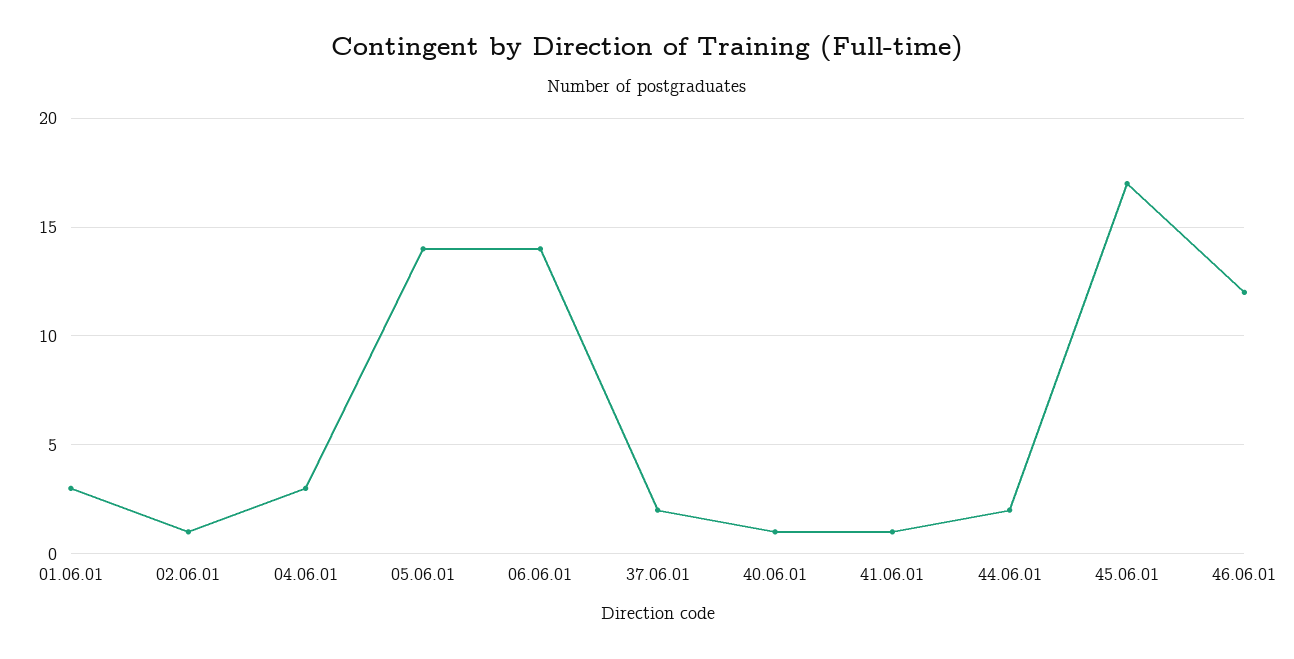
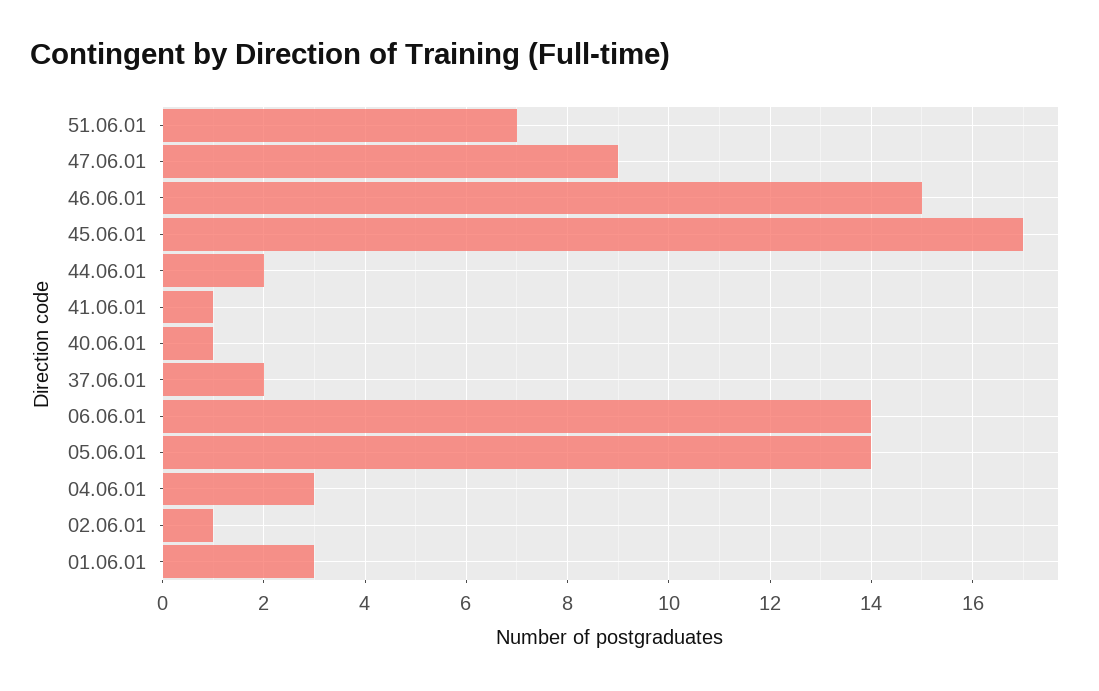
46.06.01: 12 -> 15
51.06.01: none -> 7
47.06.01: none -> 9

